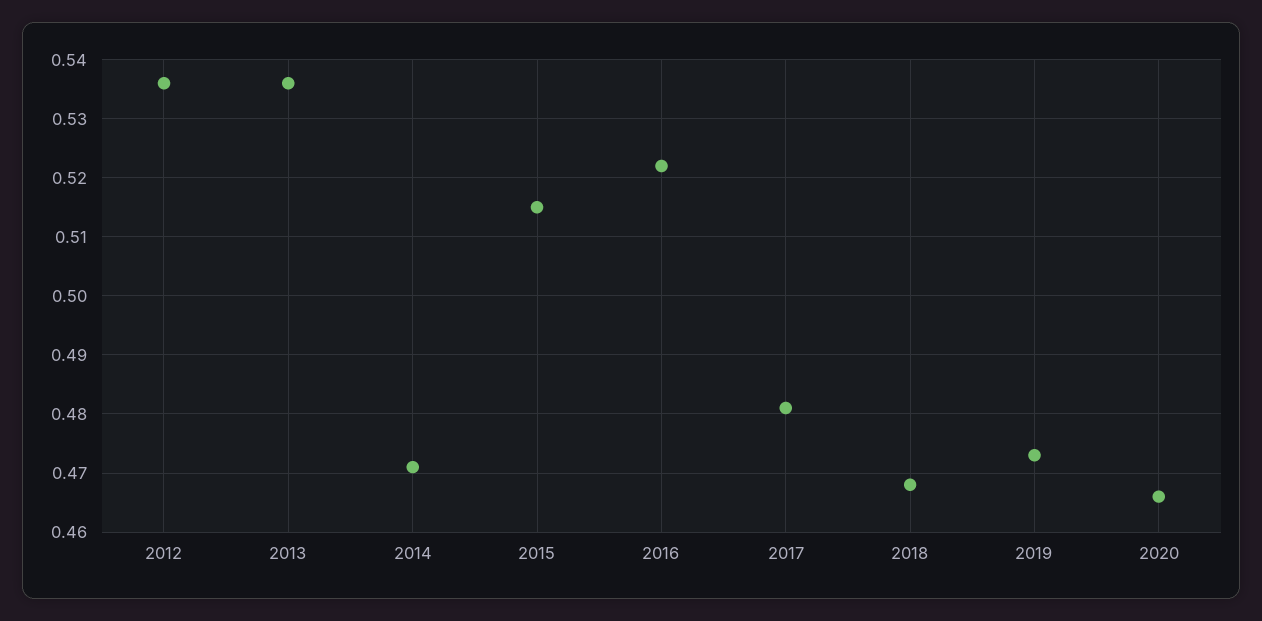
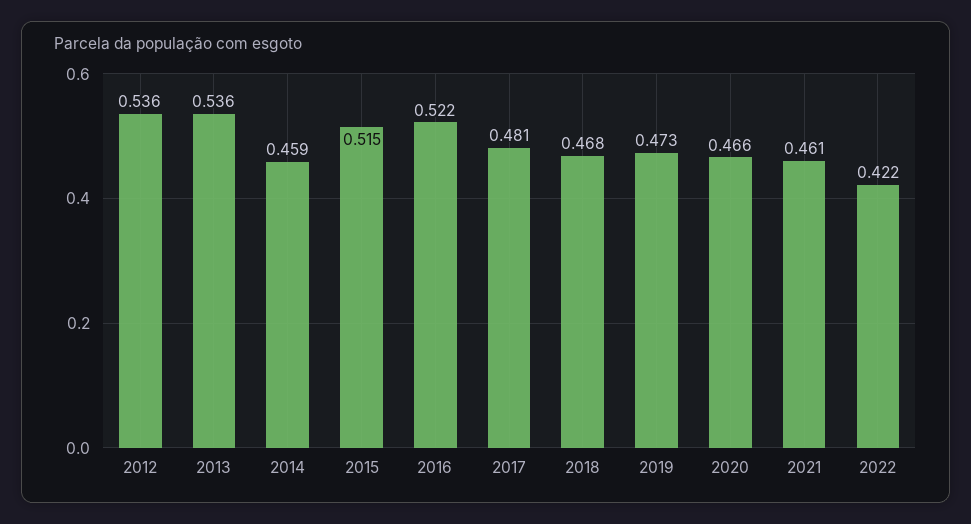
2014: 0.47 -> 0.459
2021: none -> 0.461
2022: none -> 0.422

